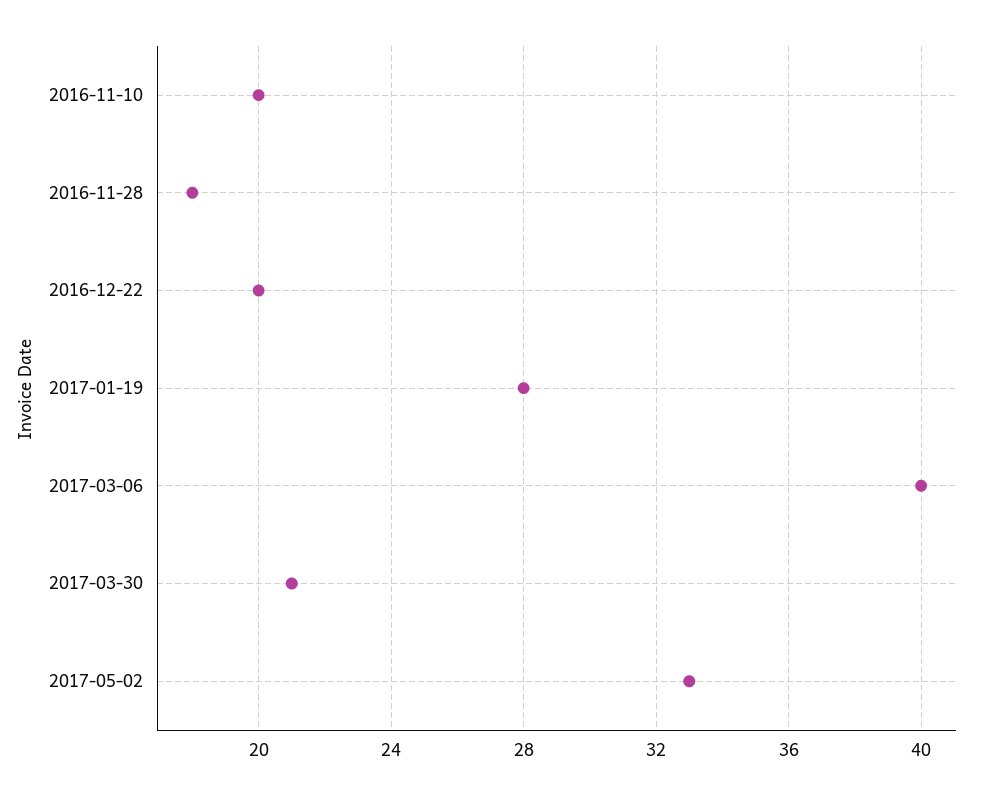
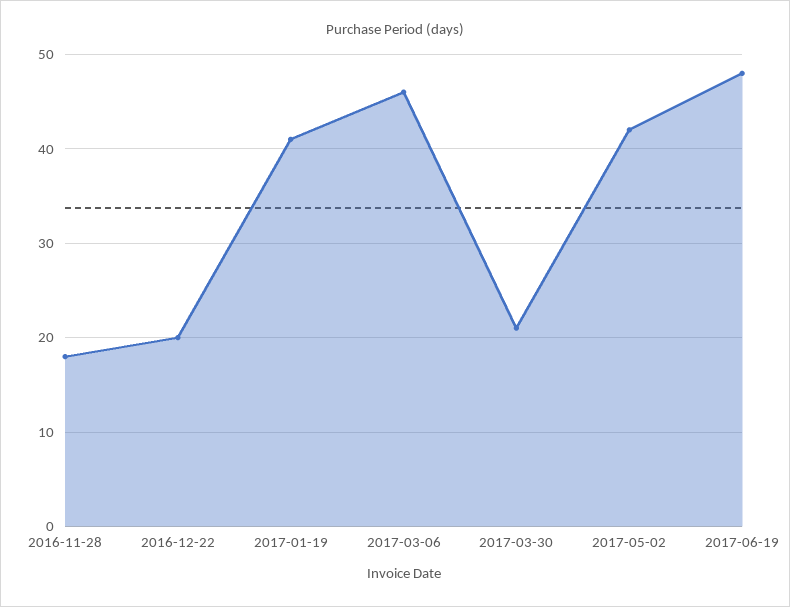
2016-11-10: 20 -> none
2017-01-19: 28 -> 41
2017-03-06: 40 -> 46
2017-05-02: 33 -> 42
2017-06-19: none -> 48

